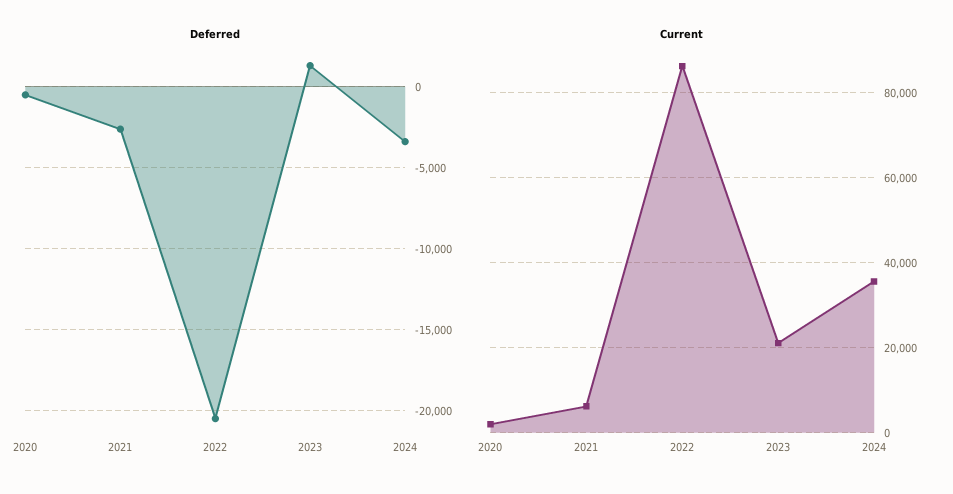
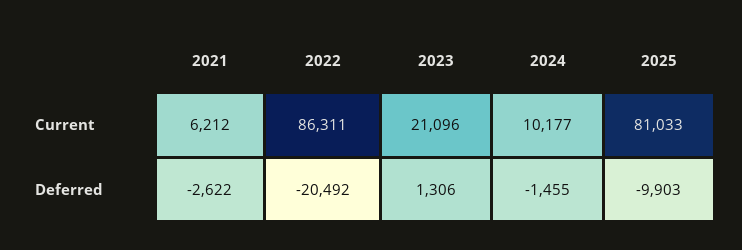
Deferred, 2020: -500 -> none
Deferred, 2024: -3500 -> -1455
Current, 2020: 2000 -> none
Current, 2024: 36000 -> 10177
Current, 2025: none -> 81033
Deferred, 2025: none -> -9903

